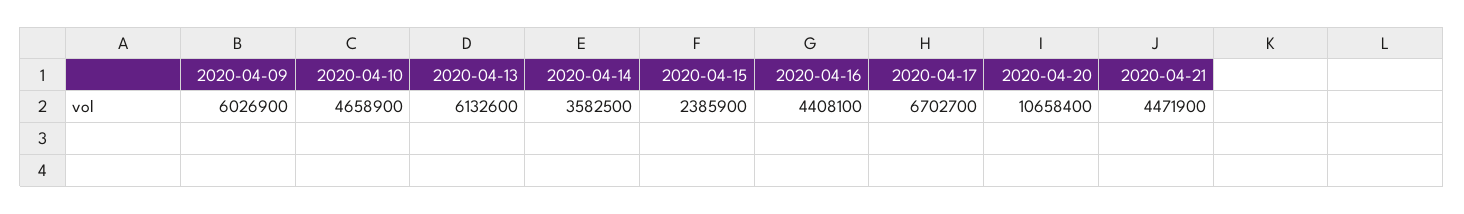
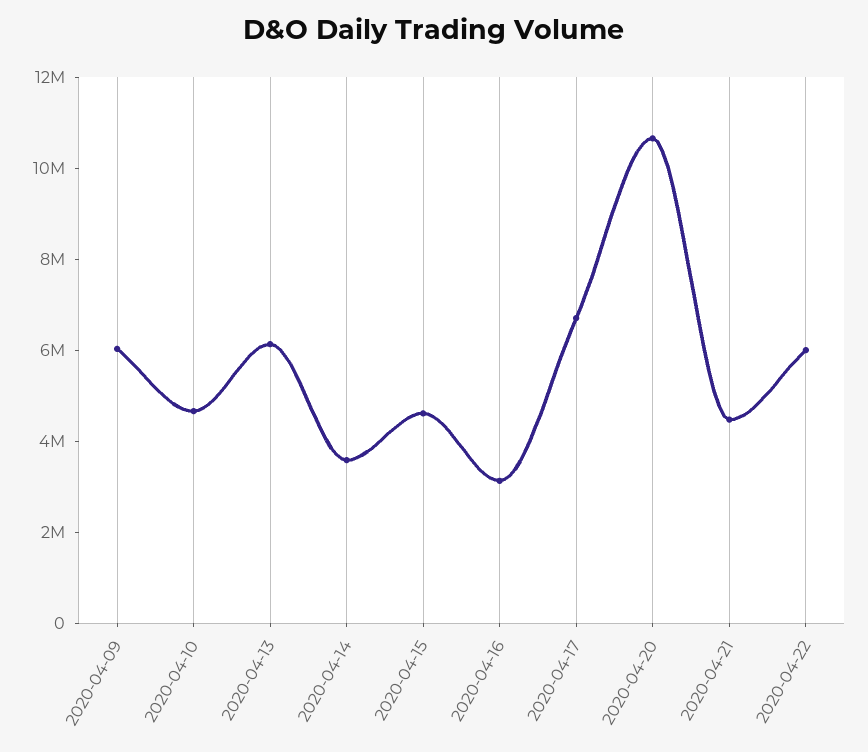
2020-04-15: 2385900 -> 4500000
2020-04-16: 4408100 -> 3000000
2020-04-22: none -> 6000000

